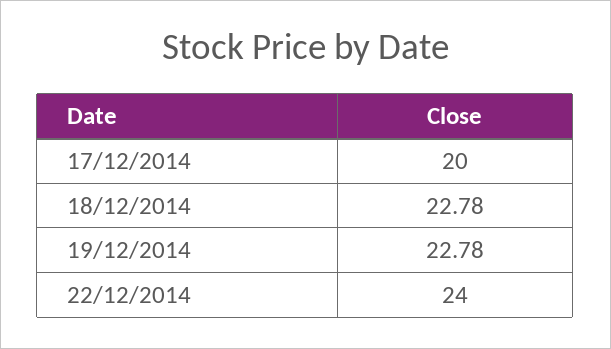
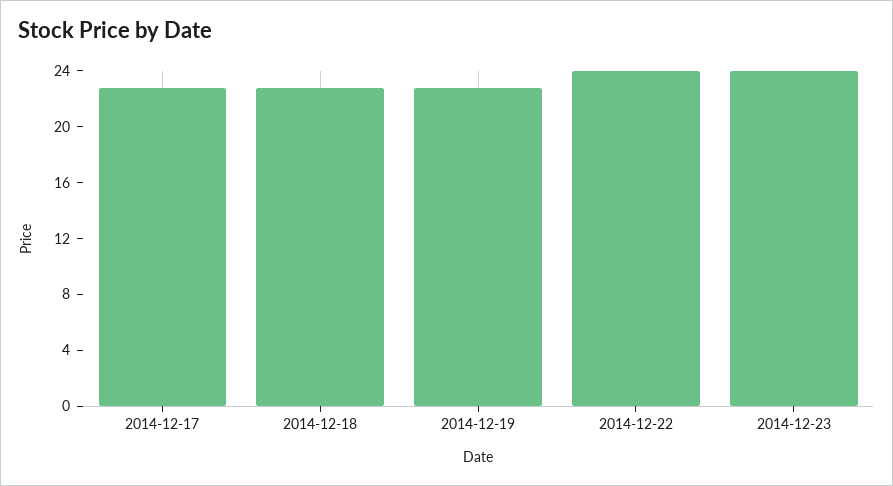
17/12/2014: 20 -> 23
2014-12-23: none -> 24

